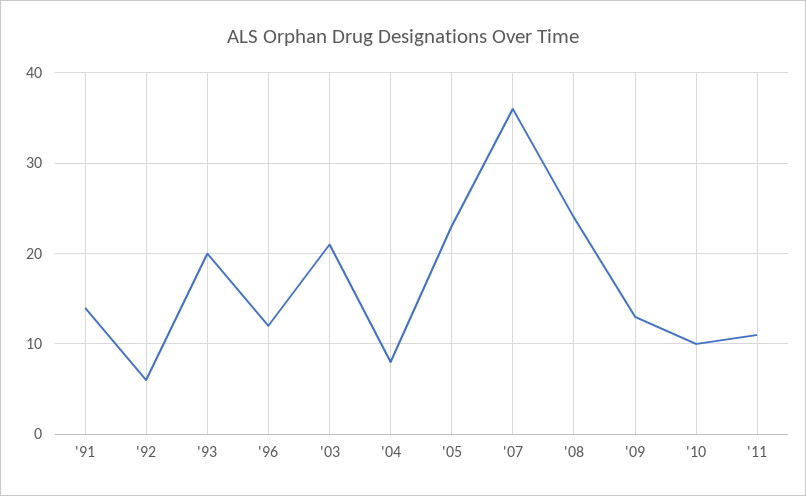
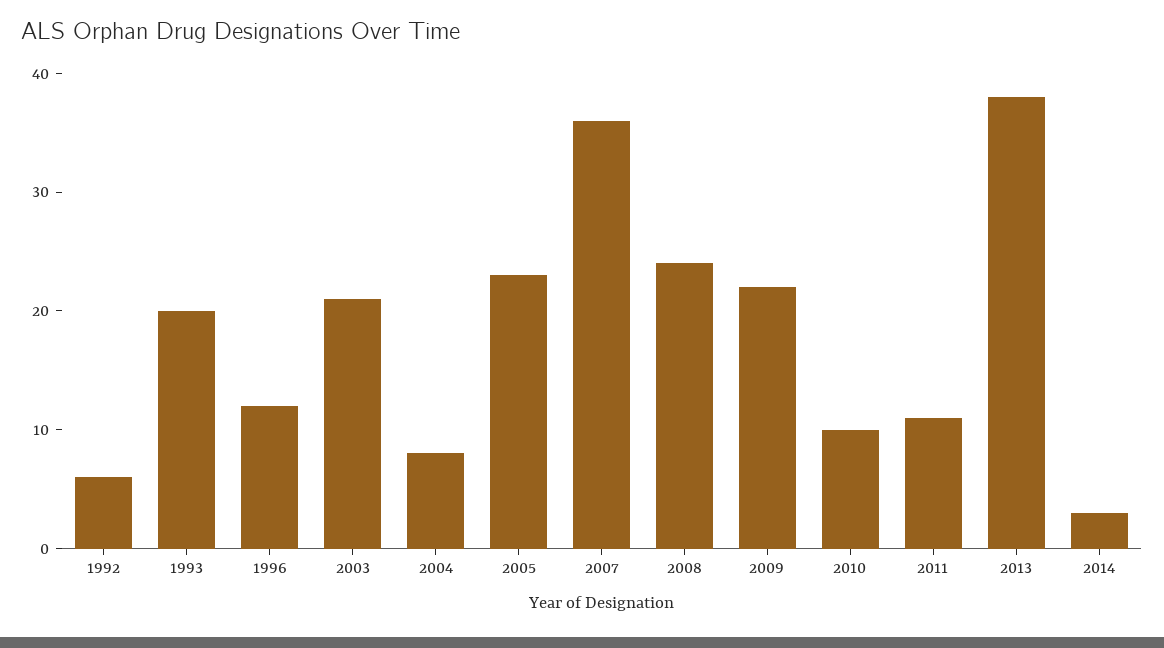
'91: 14 -> none
'09: 13 -> 22
2013: none -> 38
2014: none -> 3

